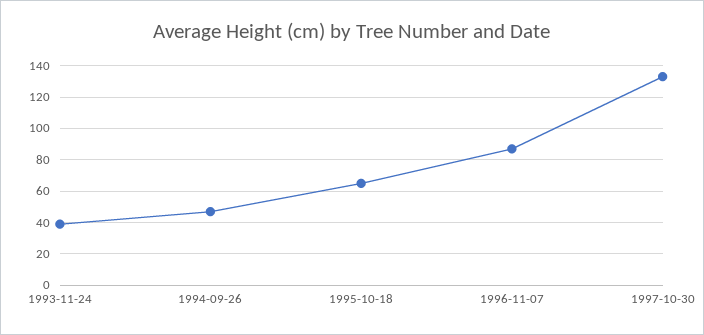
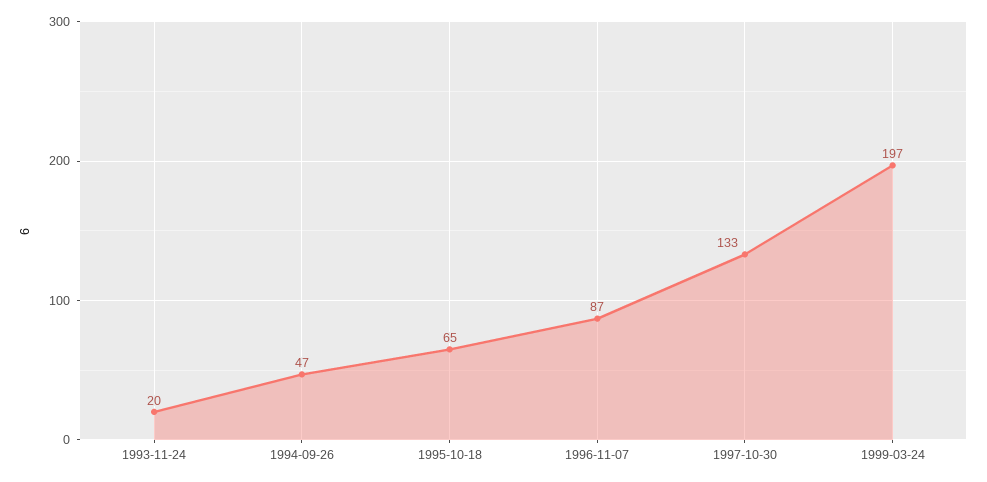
1993-11-24: 40 -> 20
1999-03-24: none -> 197

